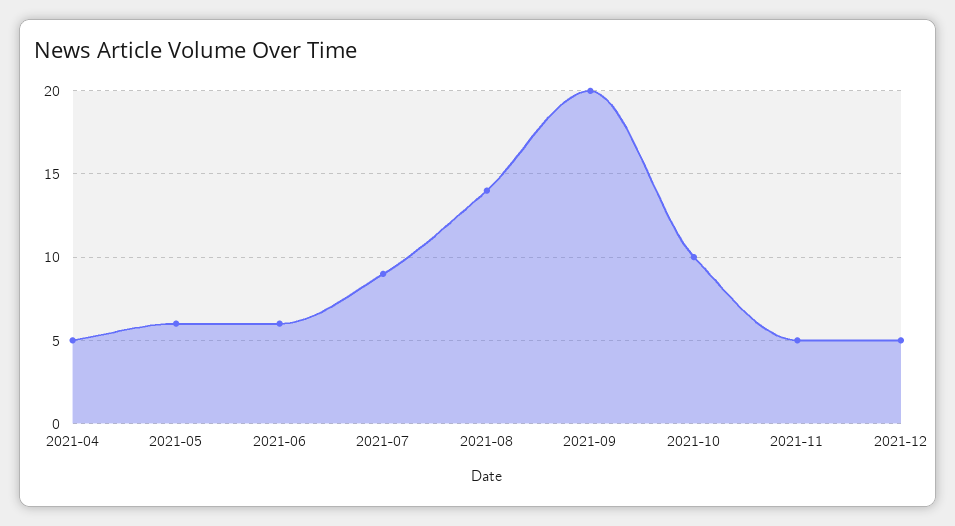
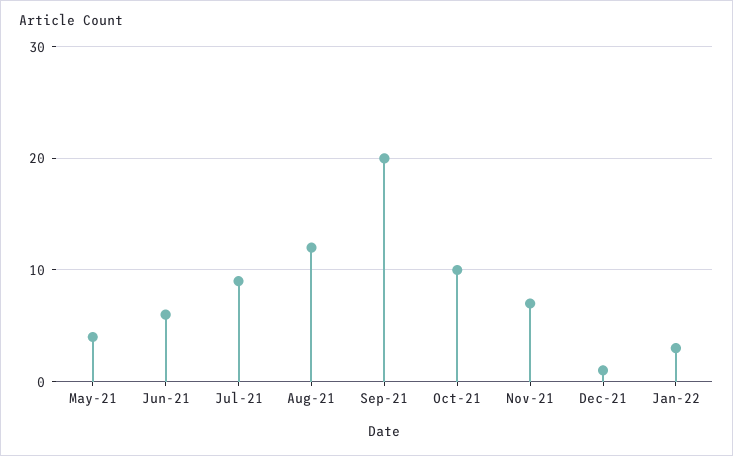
2021-04: 5 -> none
2021-05: 6 -> 4
2021-08: 14 -> 12
2021-11: 5 -> 7
2021-12: 5 -> 1
Jan-22: none -> 3

